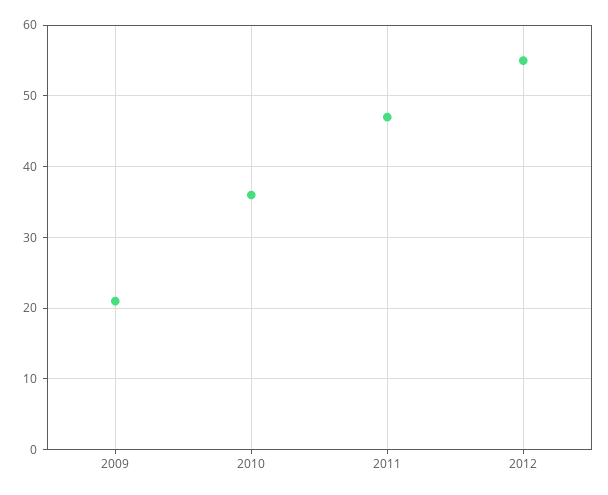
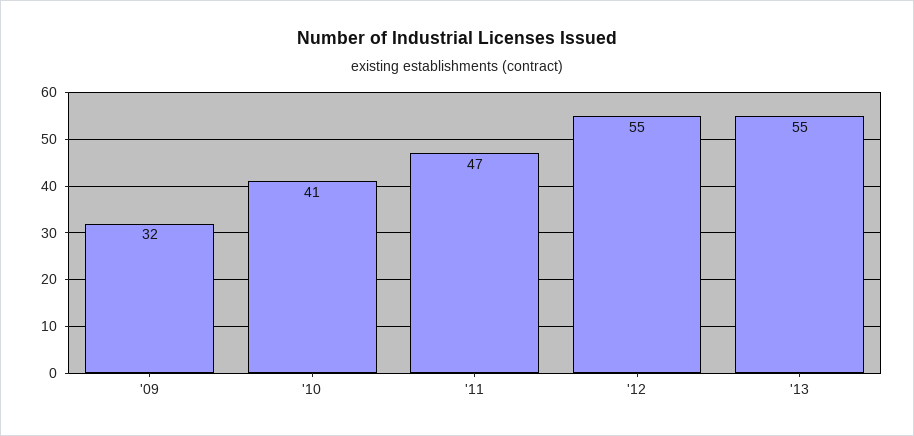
2009: 21 -> 32
2010: 36 -> 41
'13: none -> 55

